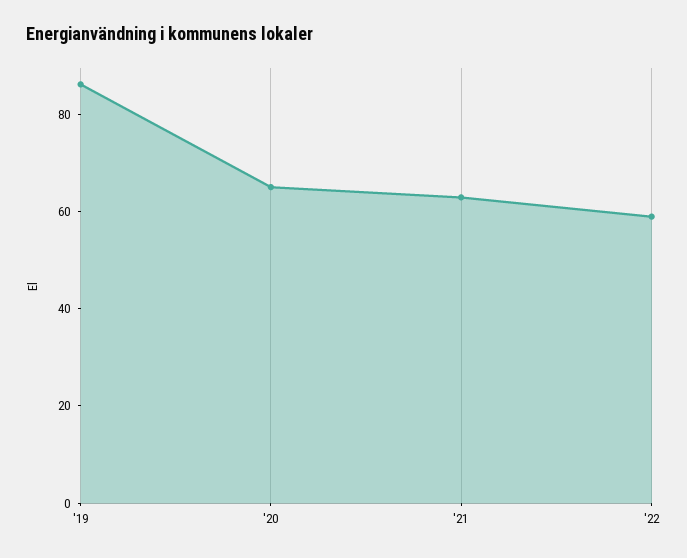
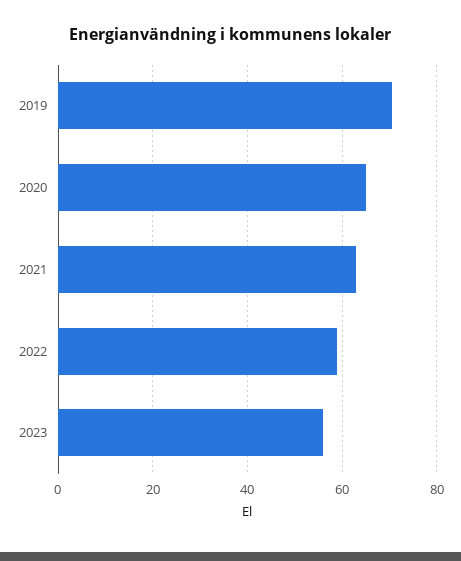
'19: 85 -> 70
2023: none -> 56

